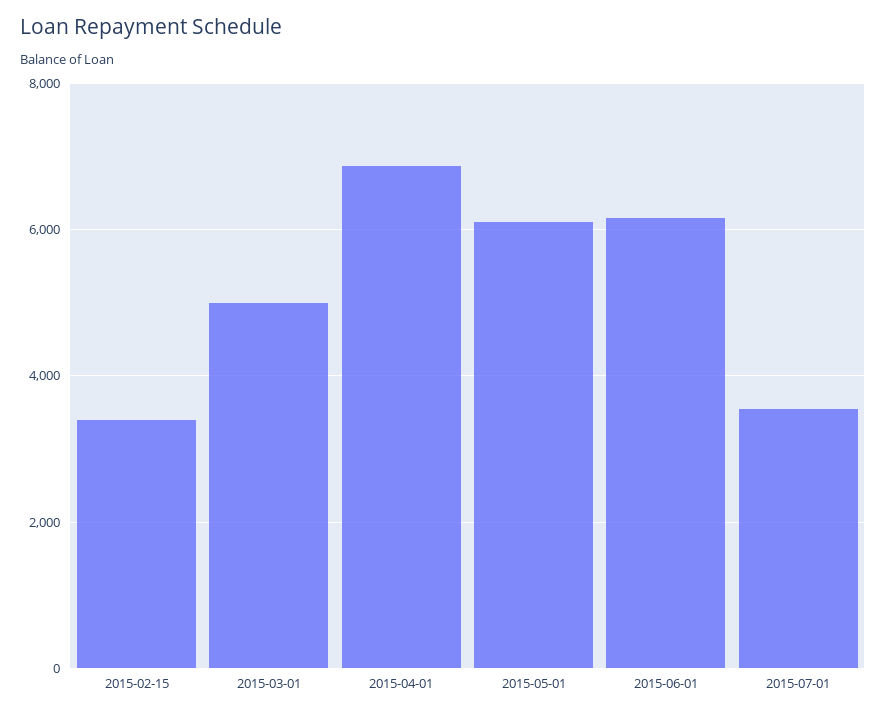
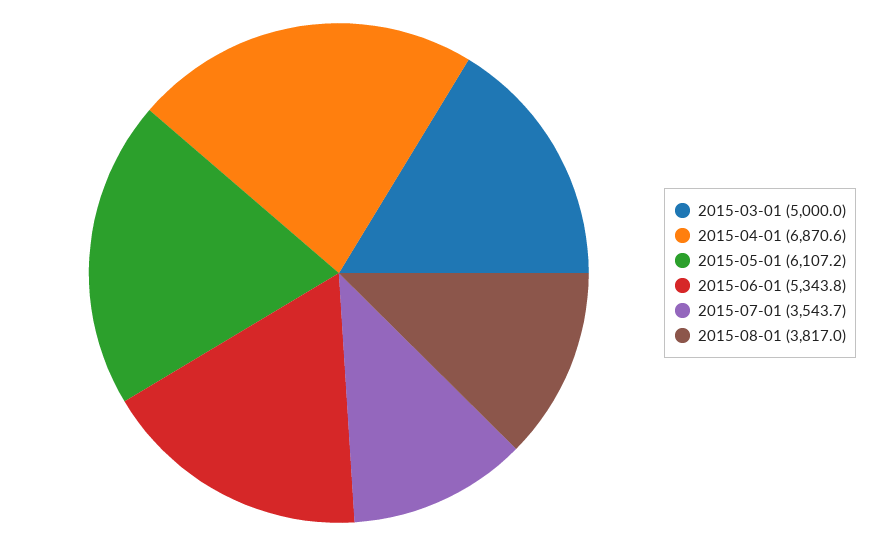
2015-02-15: 3400 -> none
2015-06-01: 6200 -> 5343.8
2015-08-01: none -> 3817

